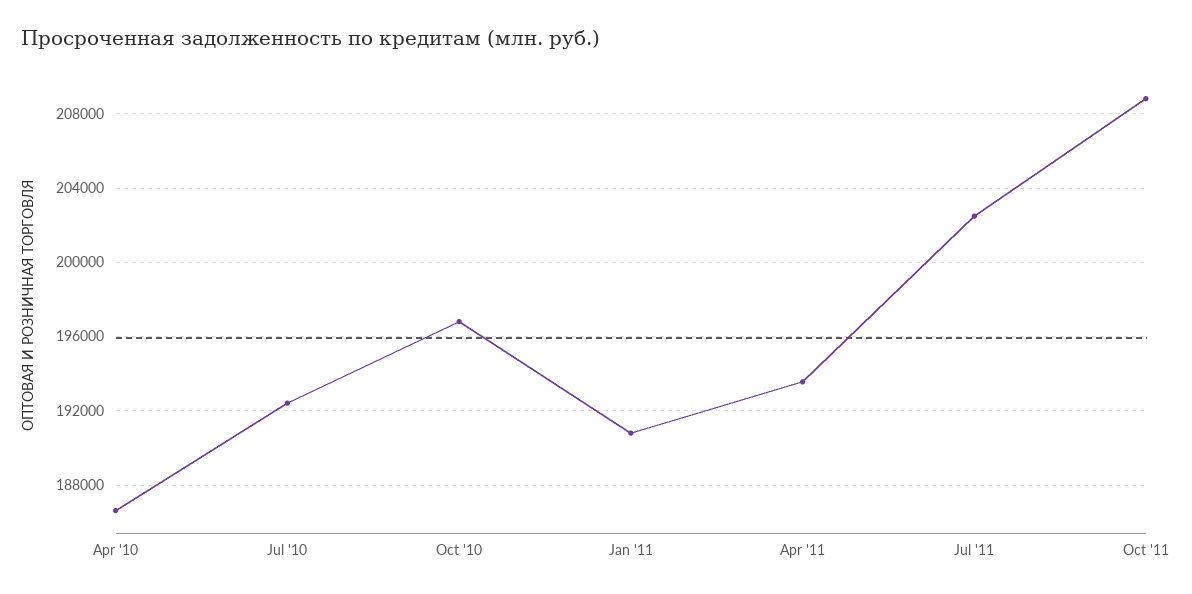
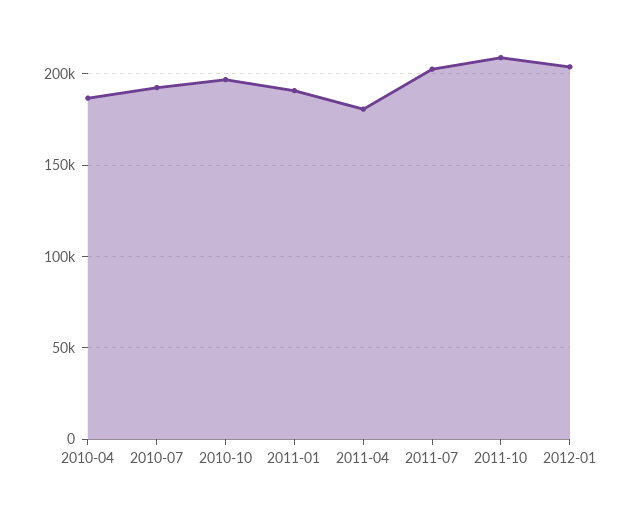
Apr '11: 193500 -> 180000
2012-01: none -> 205000

